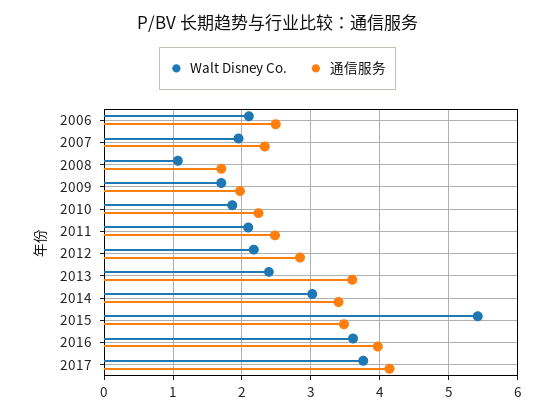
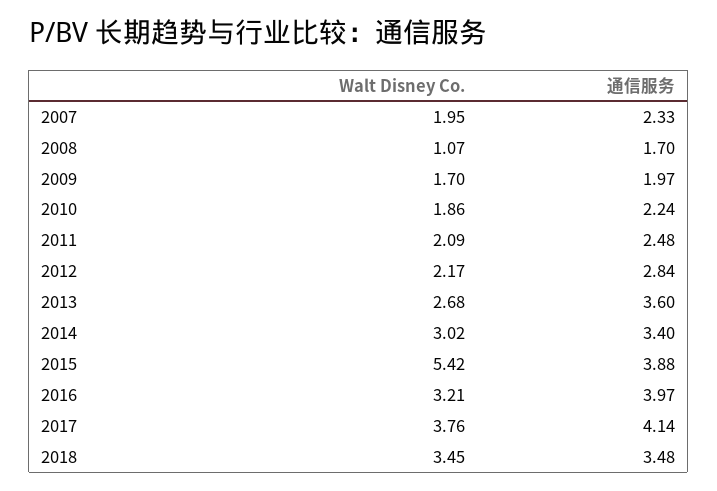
Walt Disney Co., 2006: 2.1 -> none
通信服务, 2006: 2.5 -> none
Walt Disney Co., 2013: 2.4 -> 2.68
通信服务, 2015: 3.5 -> 3.88
Walt Disney Co., 2016: 3.6 -> 3.21
Walt Disney Co., 2018: none -> 3.45
通信服务, 2018: none -> 3.48

